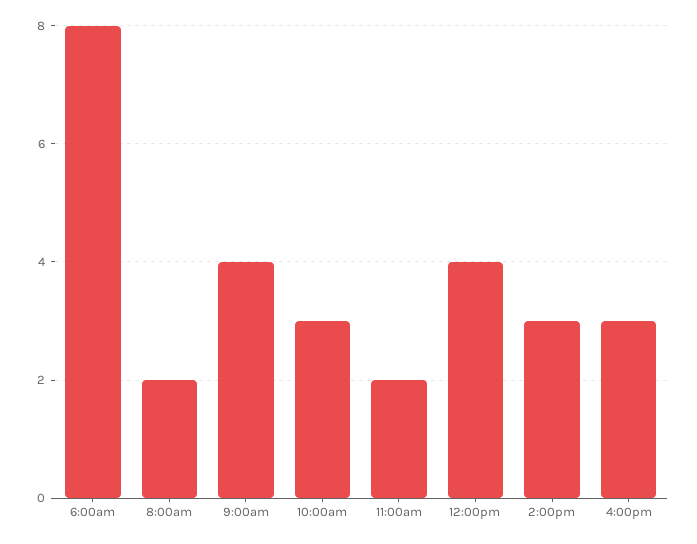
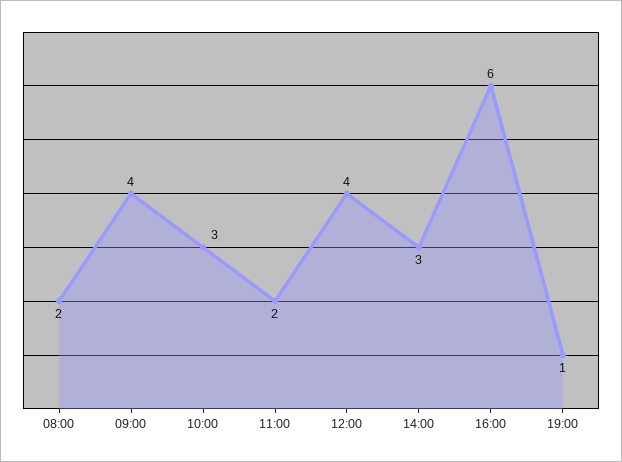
6:00am: 8 -> none
4:00pm: 3 -> 6
19:00: none -> 1

